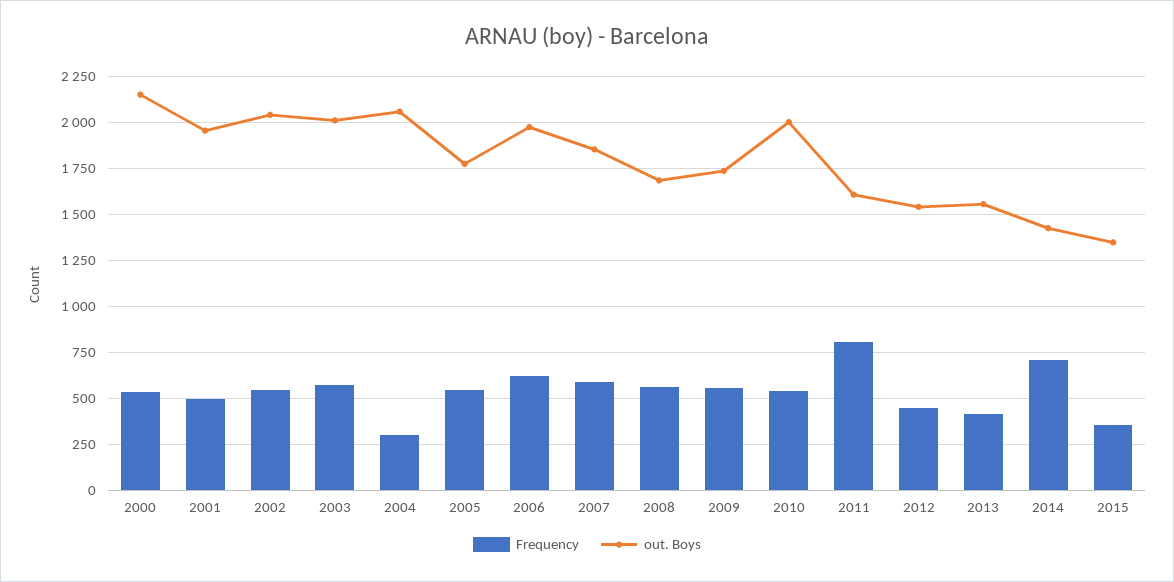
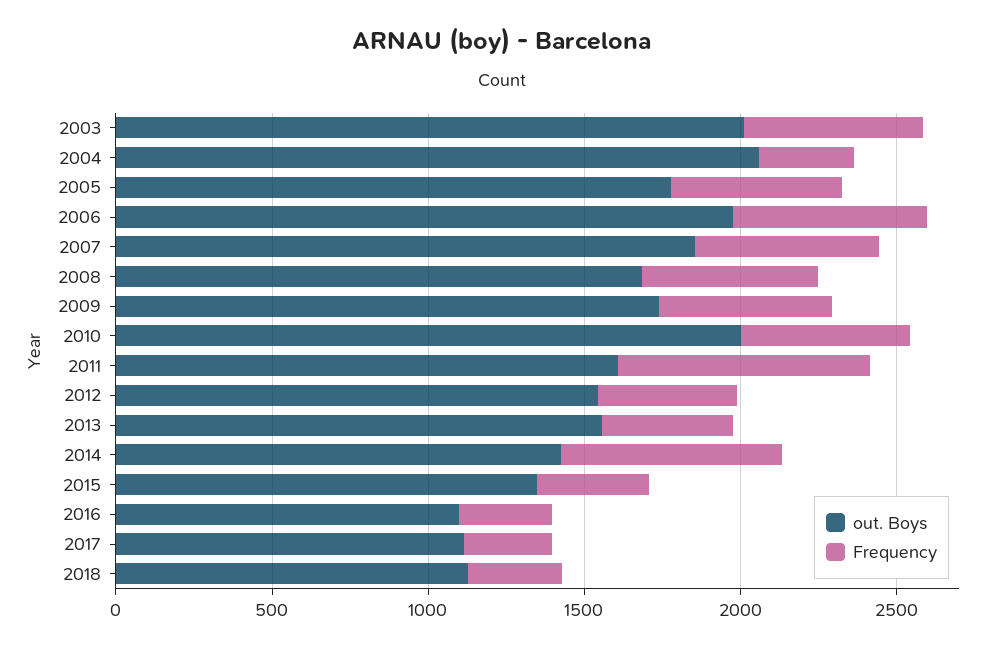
Frequency, 2000: 550 -> none
out. Boys, 2000: 2150 -> none
Frequency, 2001: 500 -> none
out. Boys, 2001: 1950 -> none
Frequency, 2002: 550 -> none
out. Boys, 2002: 2050 -> none
out. Boys, 2016: none -> 1100
Frequency, 2016: none -> 300
out. Boys, 2017: none -> 1100
Frequency, 2017: none -> 300
out. Boys, 2018: none -> 1100
Frequency, 2018: none -> 300

